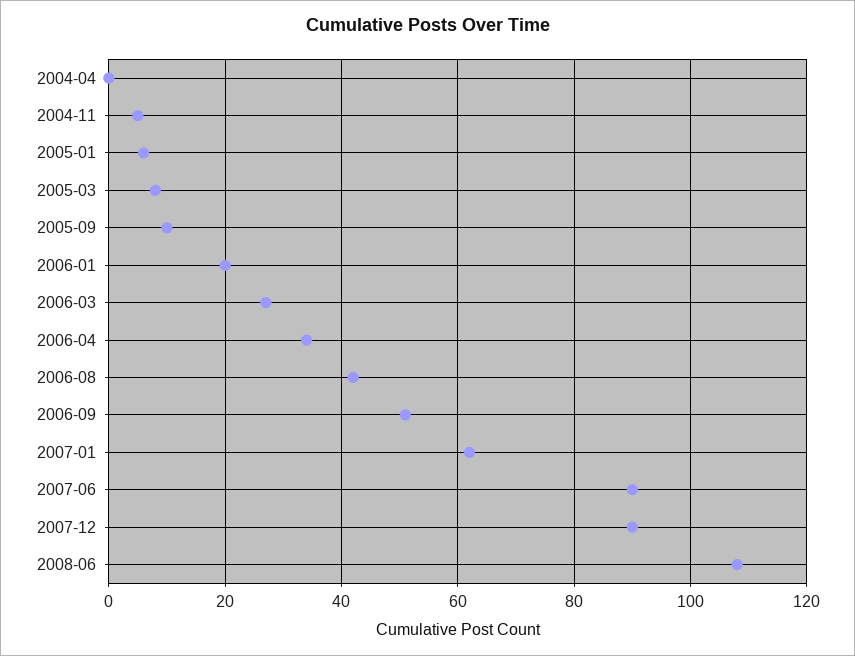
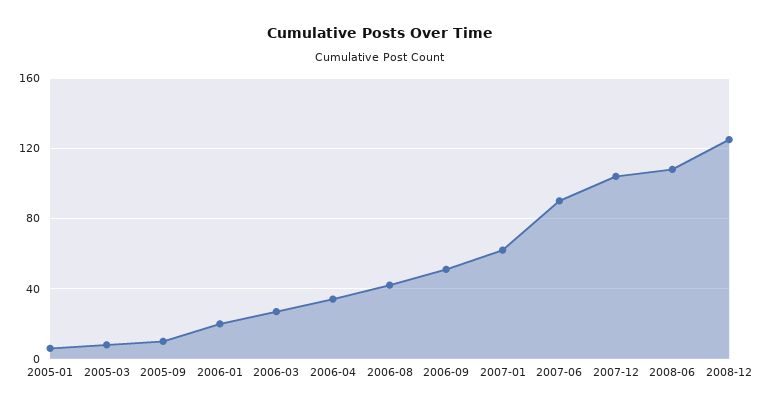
2004-04: 0 -> none
2004-11: 5 -> none
2007-12: 90 -> 105
2008-12: none -> 125

